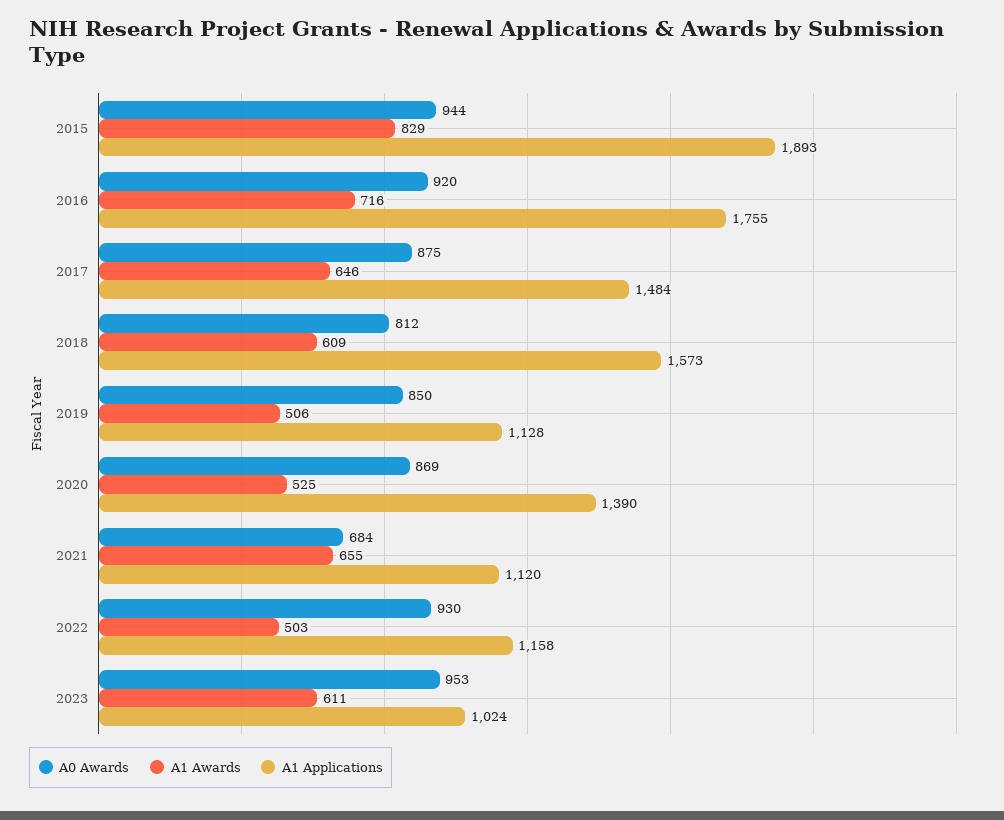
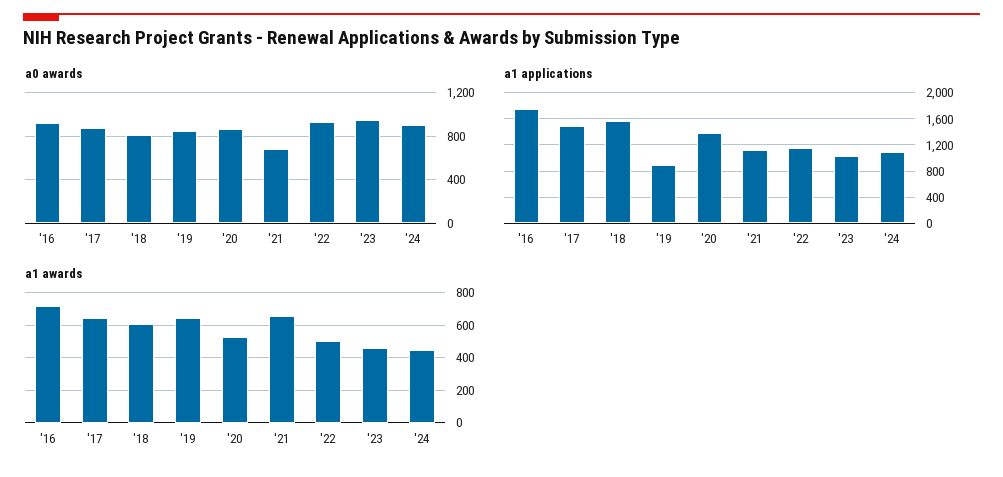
A0 Awards, 2015: 944 -> none
A1 Awards, 2015: 829 -> none
A1 Applications, 2015: 1893 -> none
A1 Awards, 2019: 506 -> 650
A1 Applications, 2019: 1128 -> 900
A1 Awards, 2023: 611 -> 450
A0 Awards, '24: none -> 900
A1 Applications, '24: none -> 1100
A1 Awards, '24: none -> 450

